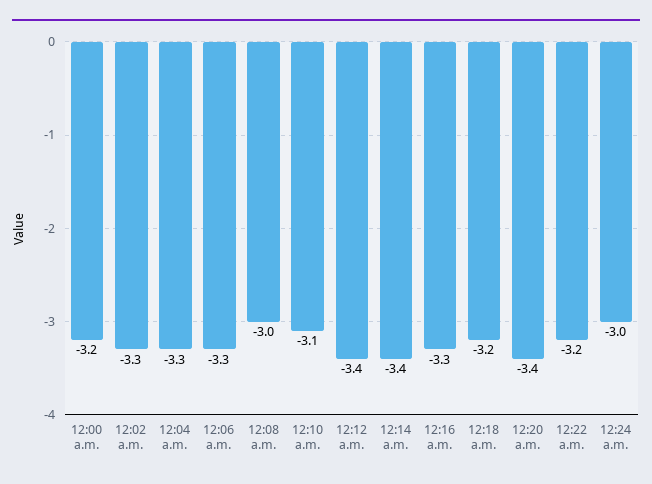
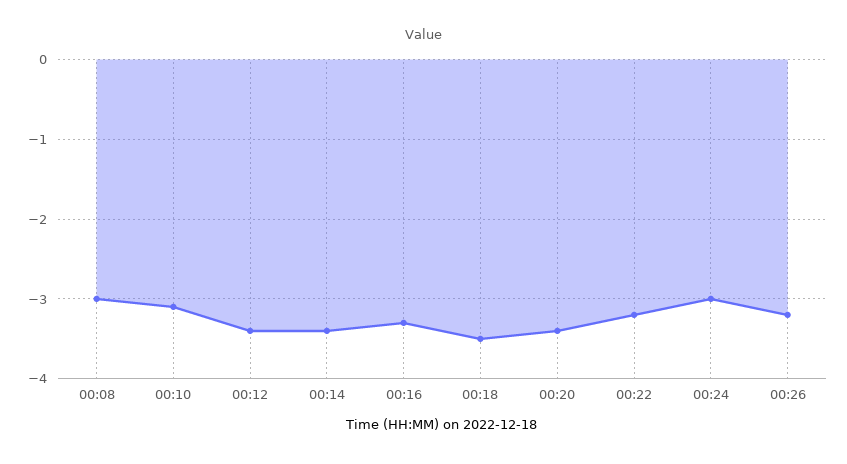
12:00 a.m.: -3.2 -> none
12:02 a.m.: -3.3 -> none
12:04 a.m.: -3.3 -> none
12:06 a.m.: -3.3 -> none
12:18 a.m.: -3.2 -> -3.5
00:26: none -> -3.2

